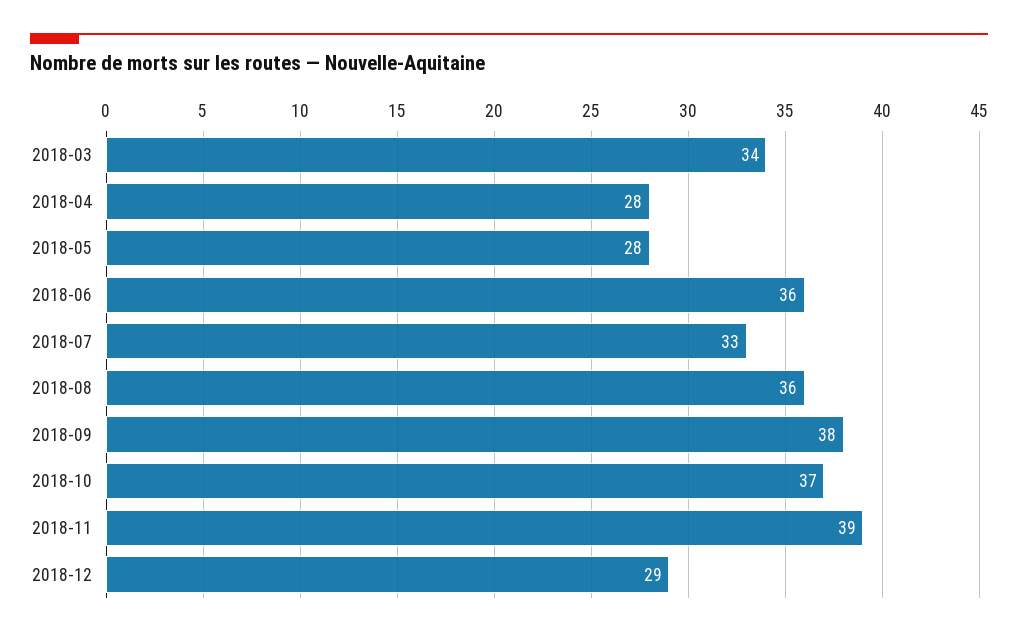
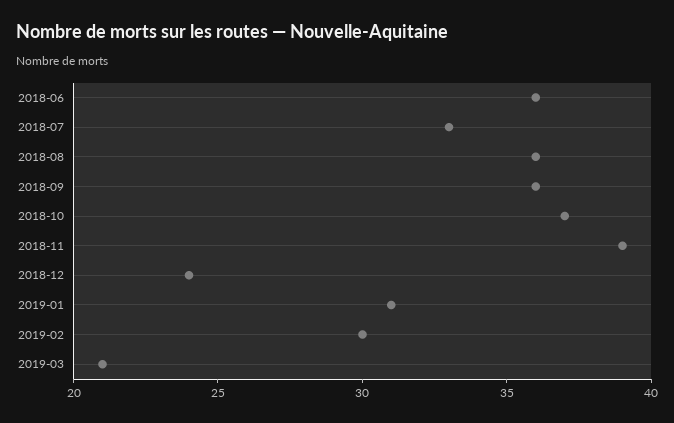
2018-03: 34 -> none
2018-04: 28 -> none
2018-05: 28 -> none
2018-09: 38 -> 36
2018-12: 29 -> 24
2019-01: none -> 31
2019-02: none -> 30
2019-03: none -> 21

